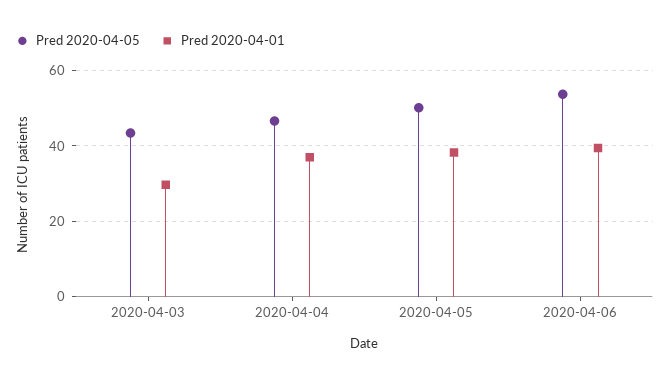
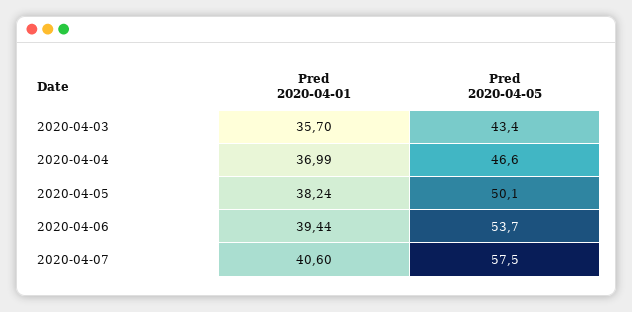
Pred 2020-04-01, 2020-04-03: 30 -> 35.7
Pred 2020-04-01, 2020-04-07: none -> 40.6
Pred 2020-04-05, 2020-04-07: none -> 57.5

